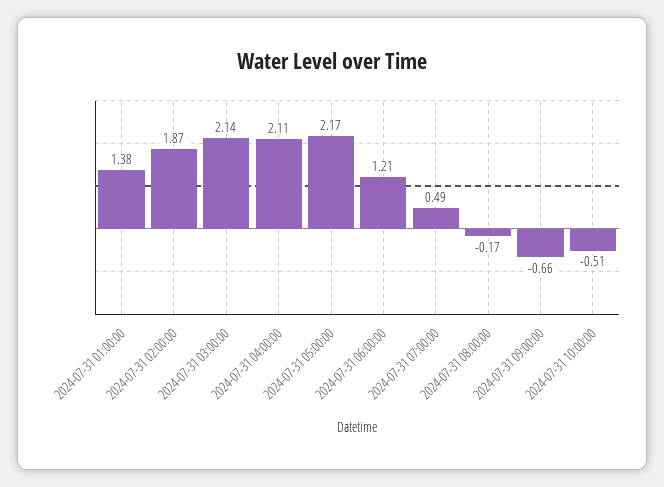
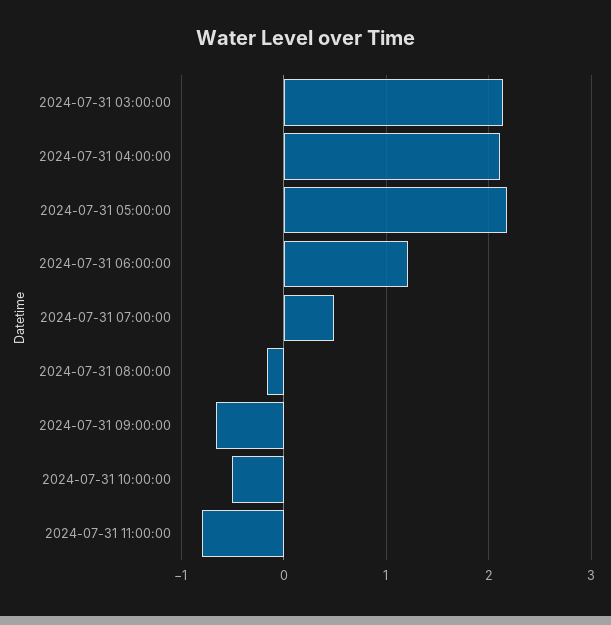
2024-07-31 01:00:00: 1.38 -> none
2024-07-31 02:00:00: 1.87 -> none
2024-07-31 11:00:00: none -> -0.8

